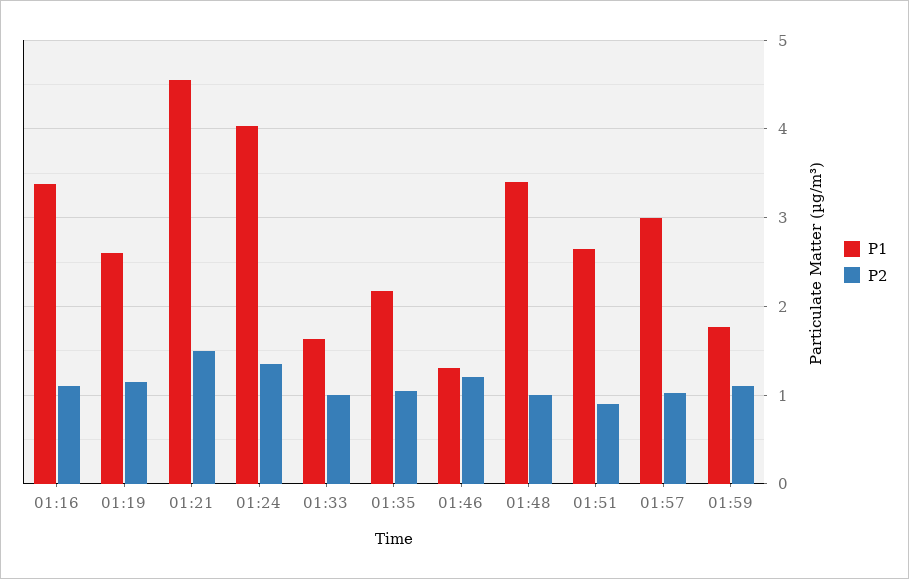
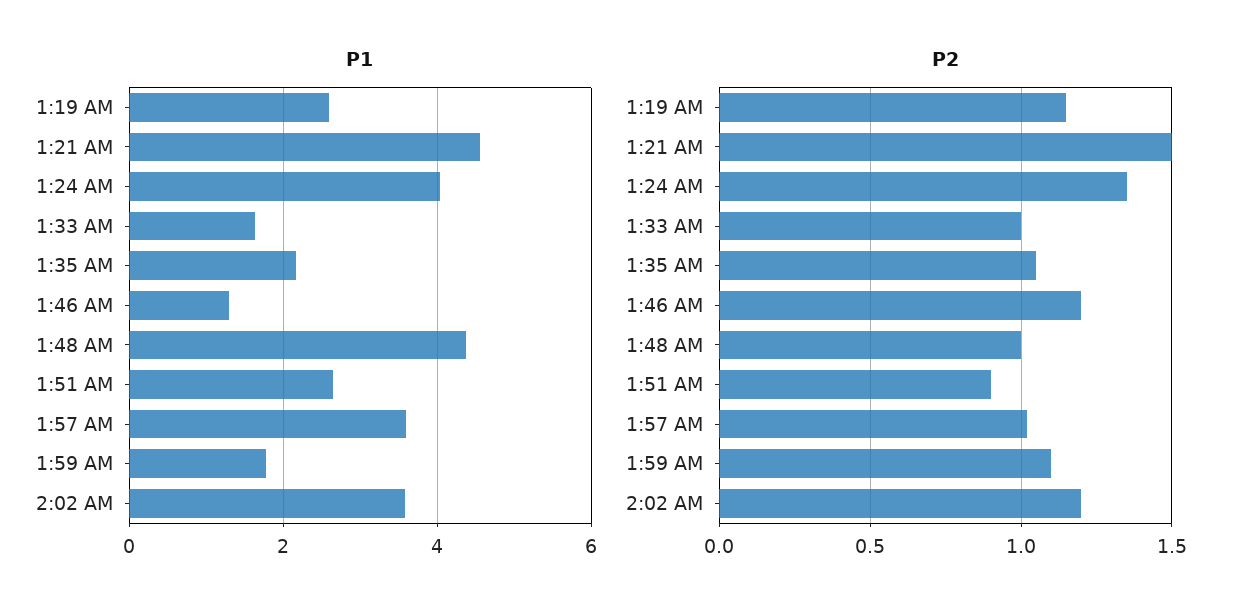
P1, 01:16: 3.4 -> none
P2, 01:16: 1.1 -> none
P1, 01:48: 3.4 -> 4.4
P1, 01:57: 3 -> 3.6
P1, 2:02 AM: none -> 3.6
P2, 2:02 AM: none -> 1.2

